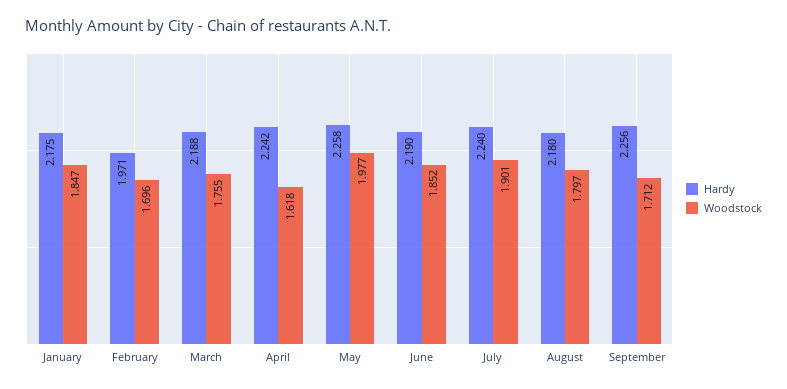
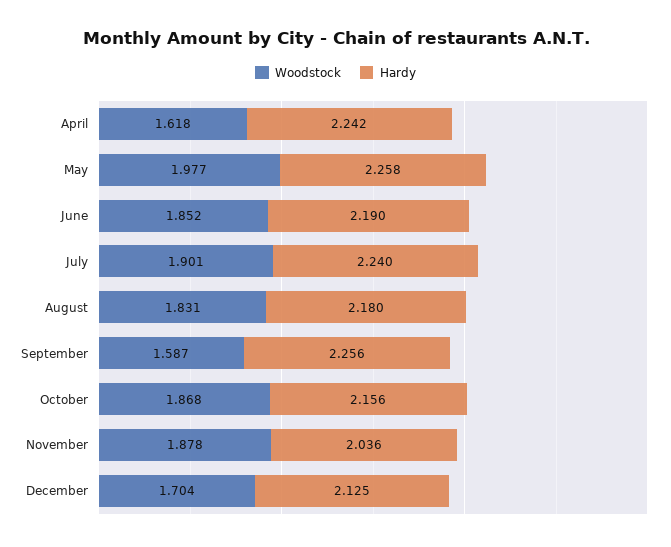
Hardy, January: 2.175 -> none
Woodstock, January: 1.847 -> none
Hardy, February: 1.971 -> none
Woodstock, February: 1.696 -> none
Hardy, March: 2.188 -> none
Woodstock, March: 1.755 -> none
Woodstock, August: 1.797 -> 1.831
Woodstock, September: 1.712 -> 1.587
Woodstock, October: none -> 1.868
Hardy, October: none -> 2.156
Woodstock, November: none -> 1.878
Hardy, November: none -> 2.036
Woodstock, December: none -> 1.704
Hardy, December: none -> 2.125

